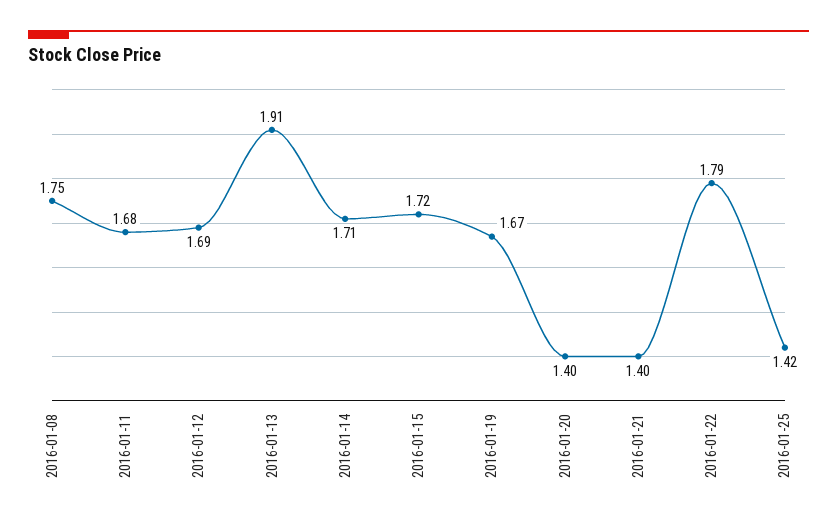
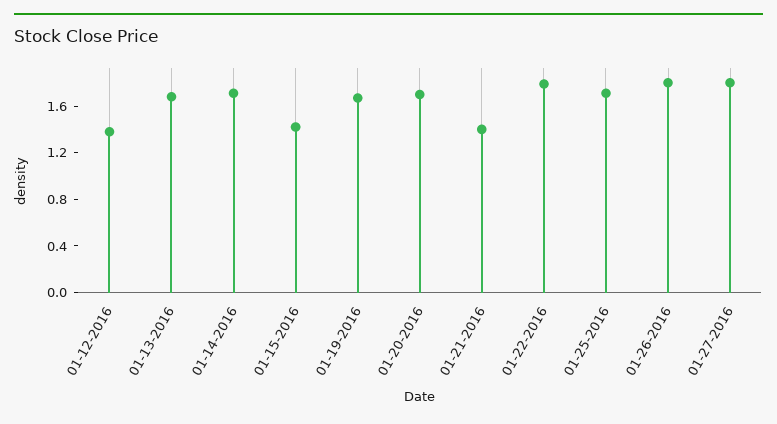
2016-01-08: 1.75 -> none
2016-01-11: 1.68 -> none
2016-01-12: 1.69 -> 1.4
2016-01-13: 1.91 -> 1.7
2016-01-15: 1.72 -> 1.4
2016-01-20: 1.4 -> 1.7
2016-01-25: 1.42 -> 1.7
01-26-2016: none -> 1.8
01-27-2016: none -> 1.8

